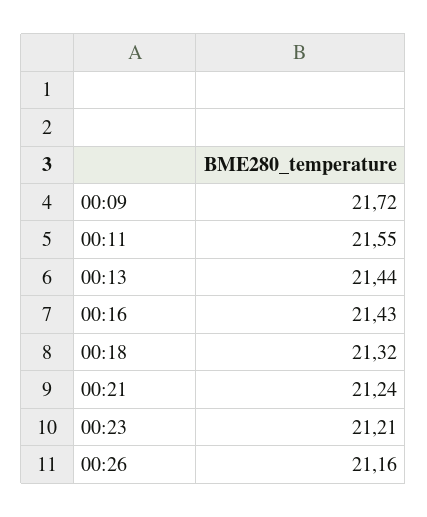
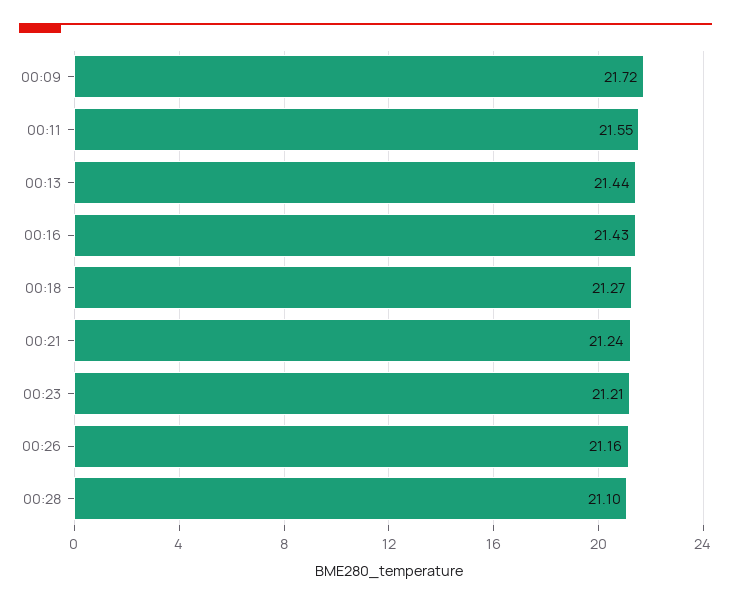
00:18: 21.32 -> 21.27
00:28: none -> 21.1

